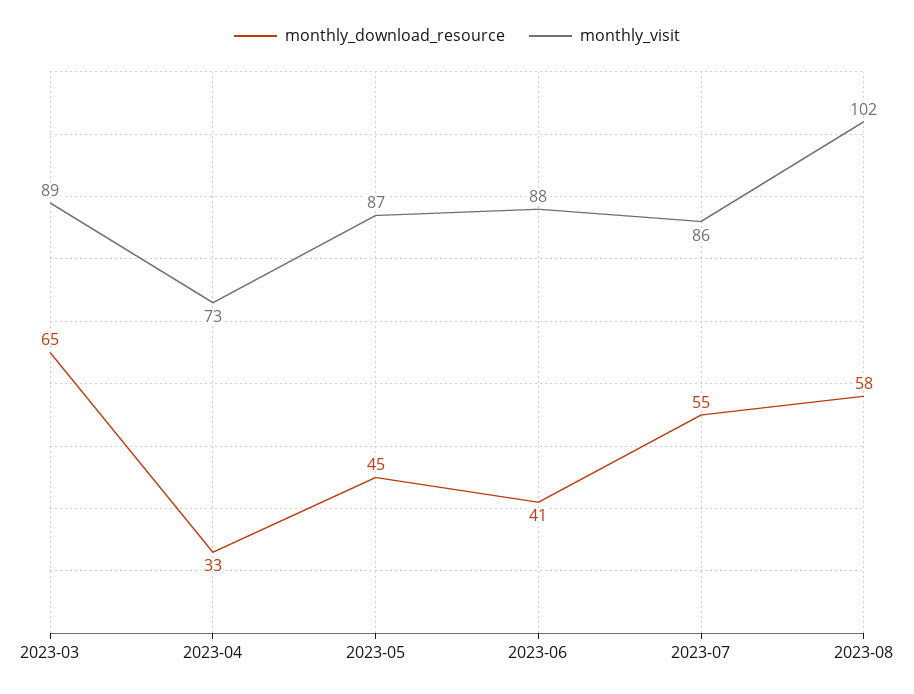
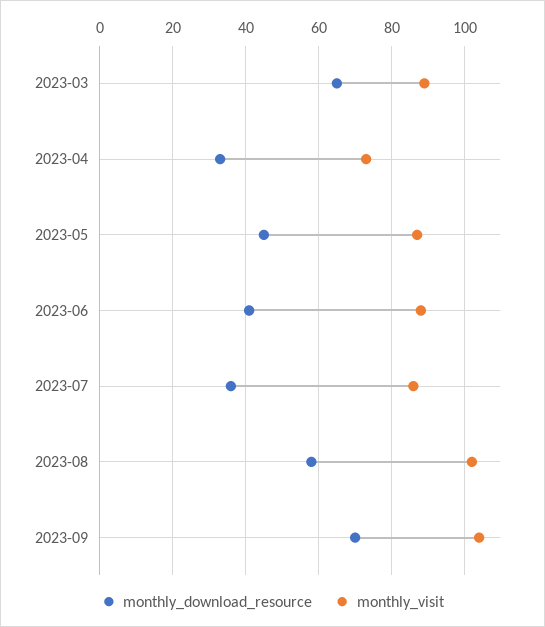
monthly_download_resource, 2023-07: 55 -> 35
monthly_download_resource, 2023-09: none -> 70
monthly_visit, 2023-09: none -> 105

